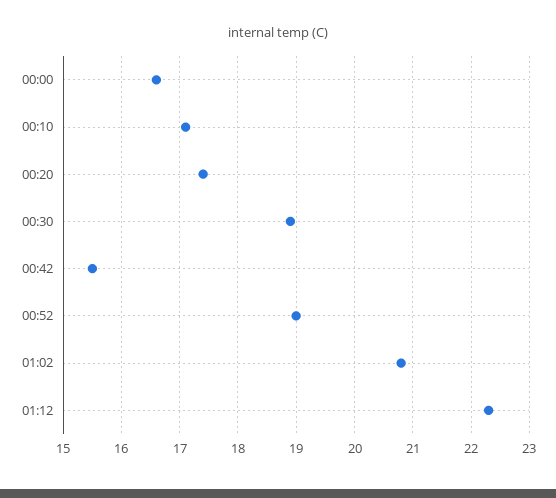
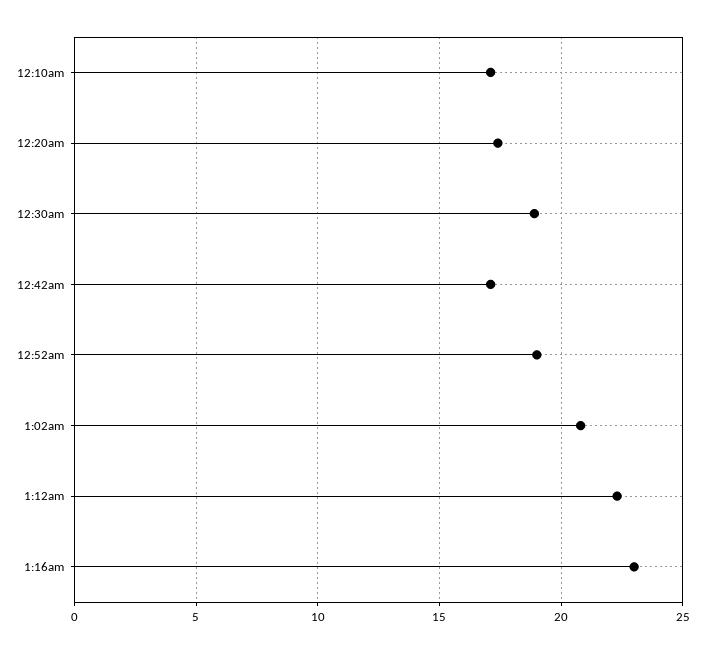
00:00: 16.5 -> none
00:42: 15.5 -> 17
1:16am: none -> 23

